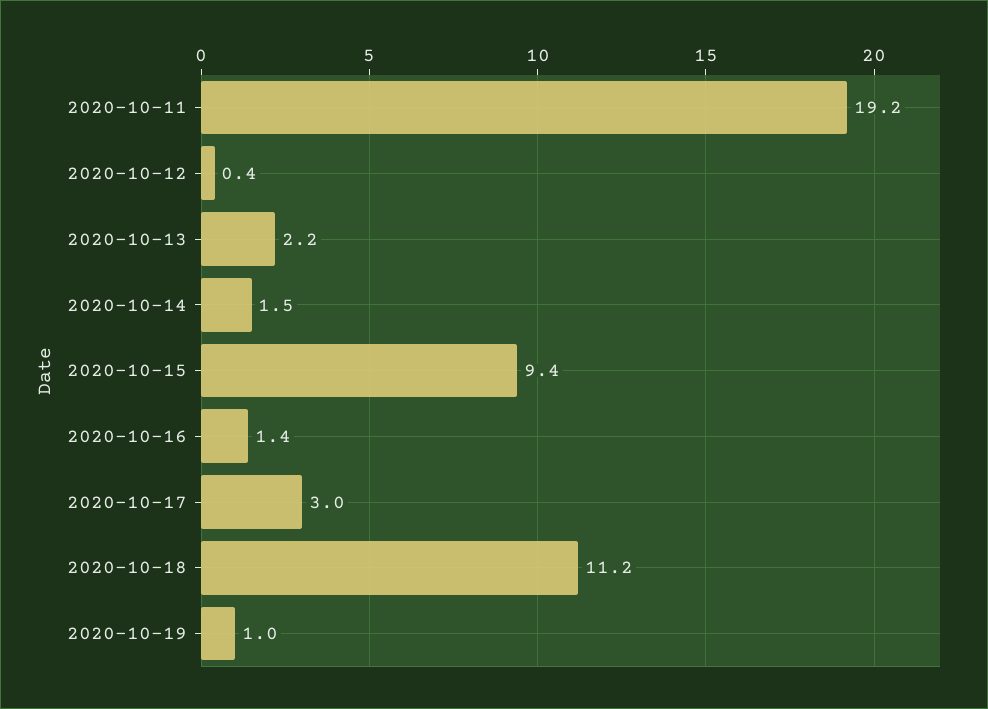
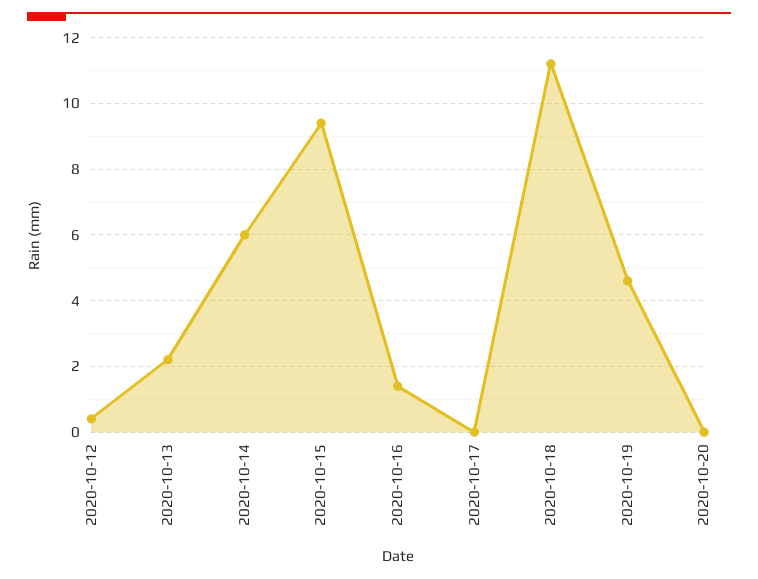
2020-10-11: 19.2 -> none
2020-10-14: 1.5 -> 6
2020-10-17: 3 -> 0
2020-10-19: 1 -> 4.5
2020-10-20: none -> 0

